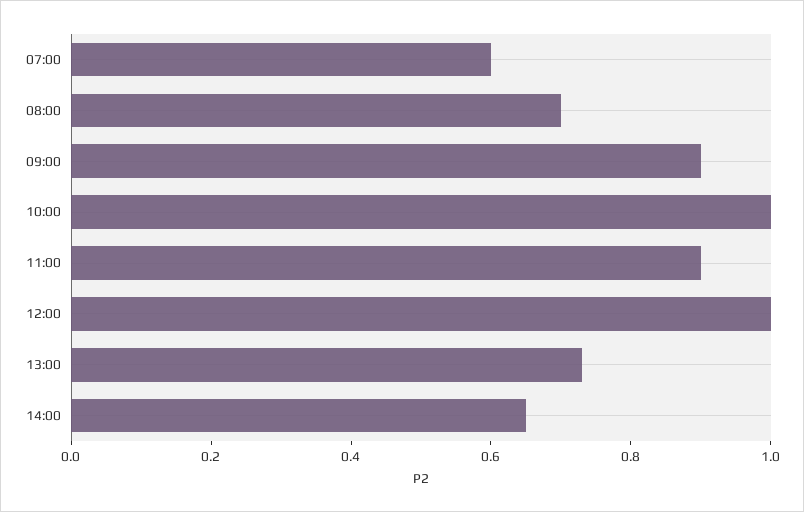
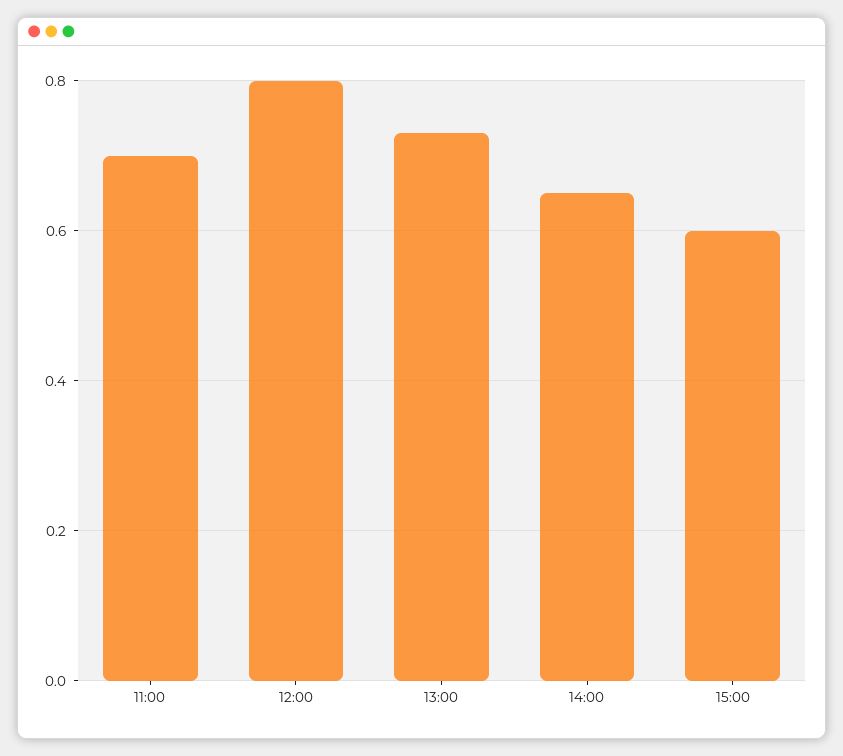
07:00: 0.6 -> none
08:00: 0.7 -> none
09:00: 0.9 -> none
10:00: 1 -> none
11:00: 0.9 -> 0.7
12:00: 1 -> 0.8
15:00: none -> 0.6

